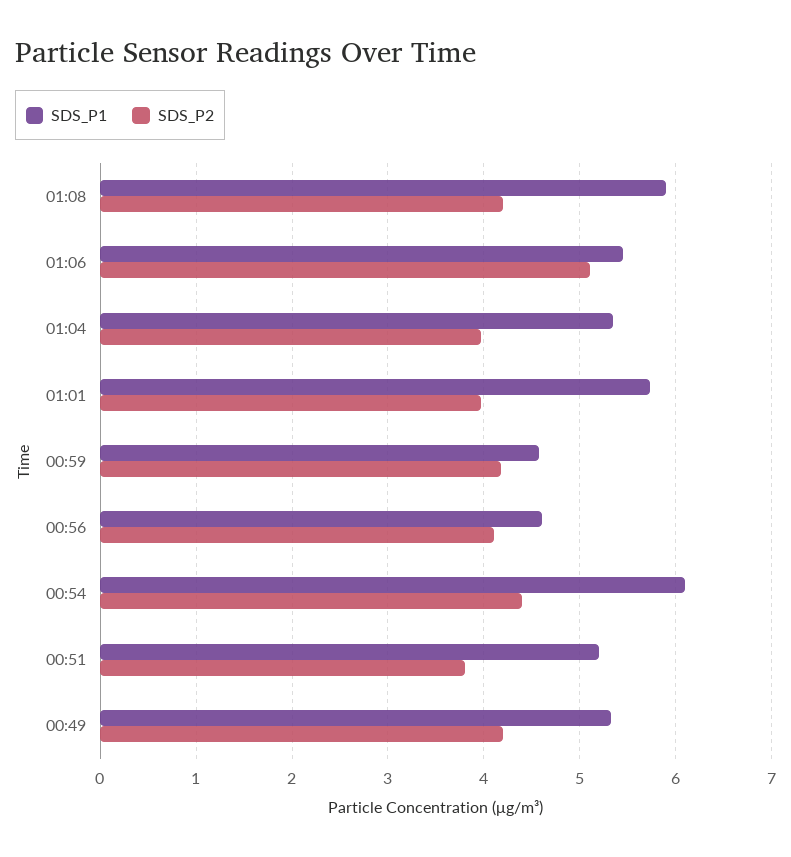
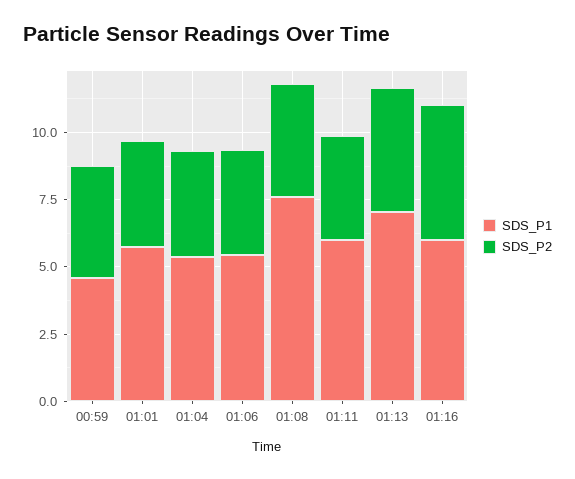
SDS_P1, 01:08: 5.9 -> 7.5
SDS_P2, 01:06: 5.1 -> 4
SDS_P1, 00:56: 4.6 -> none
SDS_P2, 00:56: 4.1 -> none
SDS_P1, 00:54: 6.1 -> none
SDS_P2, 00:54: 4.4 -> none
SDS_P1, 00:51: 5.2 -> none
SDS_P2, 00:51: 3.8 -> none
SDS_P1, 00:49: 5.3 -> none
SDS_P2, 00:49: 4.2 -> none
SDS_P1, 01:11: none -> 6
SDS_P2, 01:11: none -> 4
SDS_P1, 01:13: none -> 7
SDS_P2, 01:13: none -> 4.5
SDS_P1, 01:16: none -> 6
SDS_P2, 01:16: none -> 5

